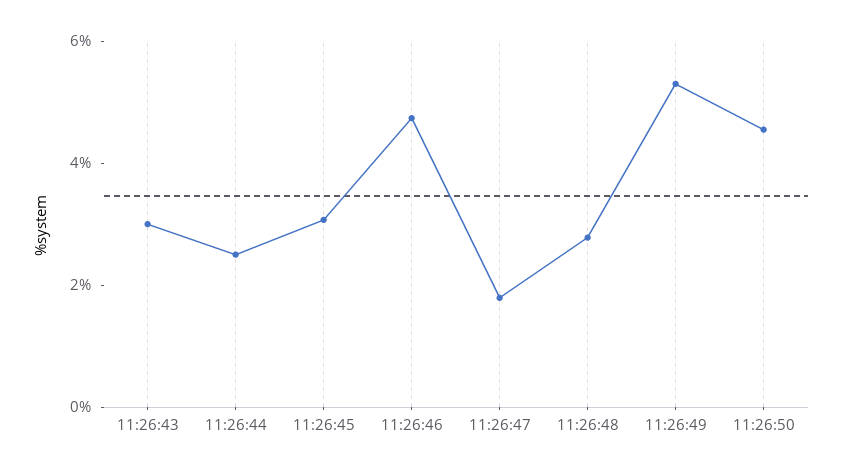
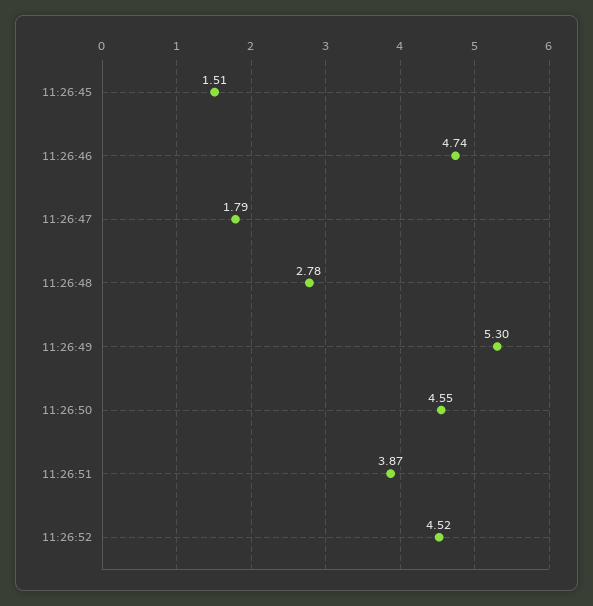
11:26:43: 3 -> none
11:26:44: 2.5 -> none
11:26:45: 3 -> 1.51
11:26:51: none -> 3.87
11:26:52: none -> 4.52

